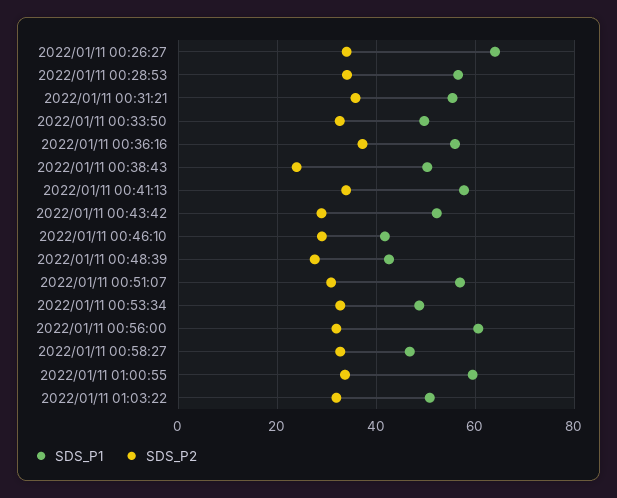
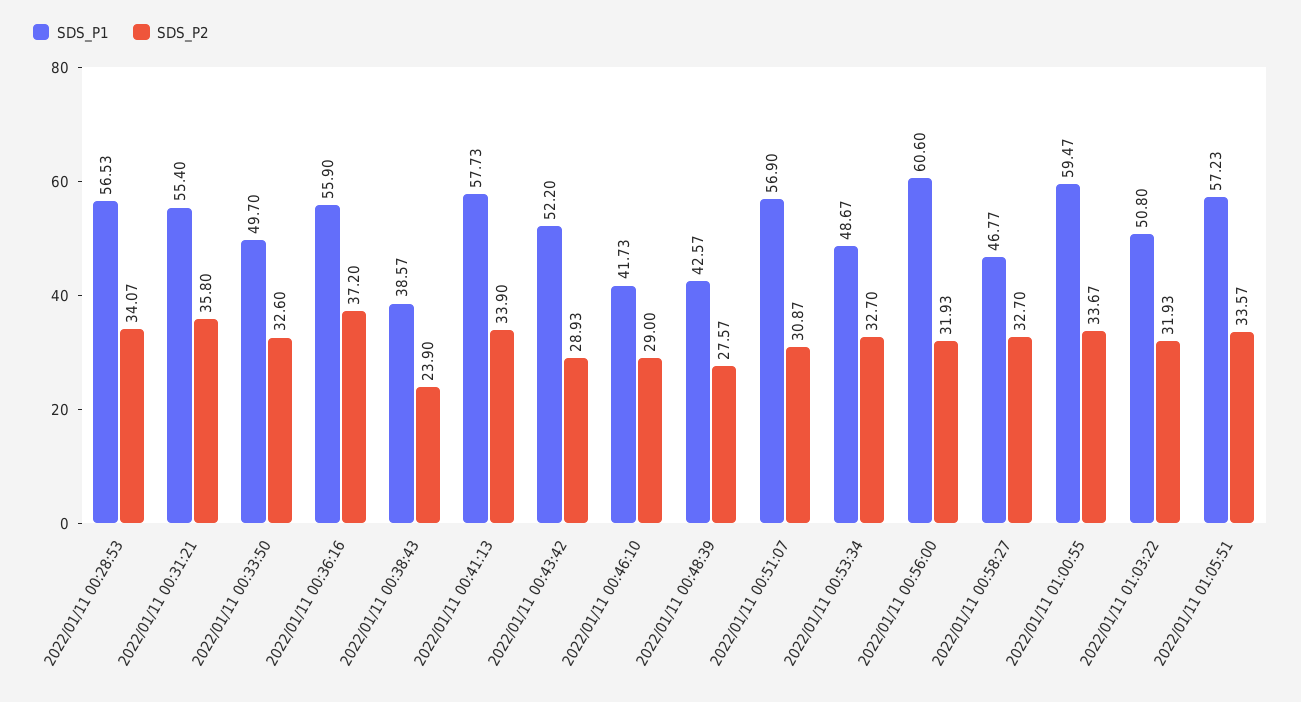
SDS_P1, 2022/01/11 00:26:27: 64 -> none
SDS_P2, 2022/01/11 00:26:27: 34 -> none
SDS_P1, 2022/01/11 00:38:43: 50 -> 38.57
SDS_P1, 2022/01/11 01:05:51: none -> 57.23
SDS_P2, 2022/01/11 01:05:51: none -> 33.57

